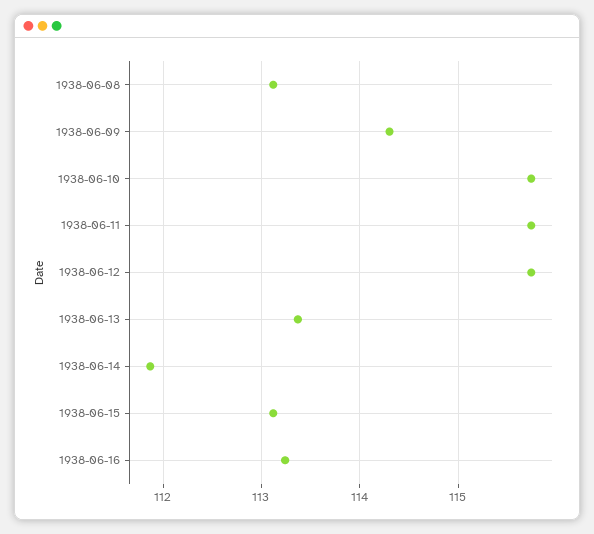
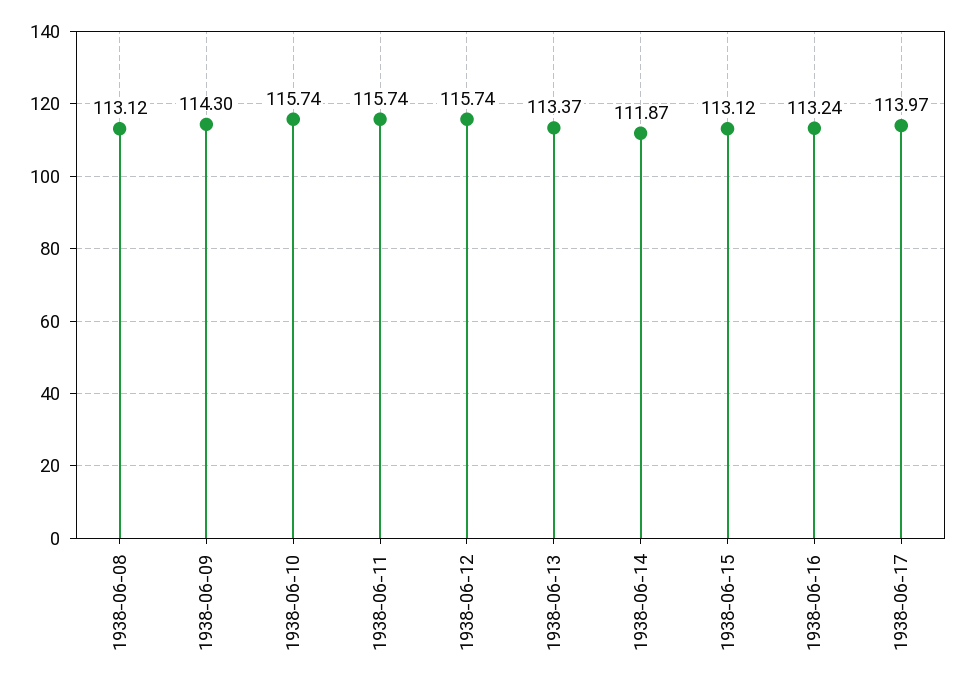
1938-06-17: none -> 113.97

